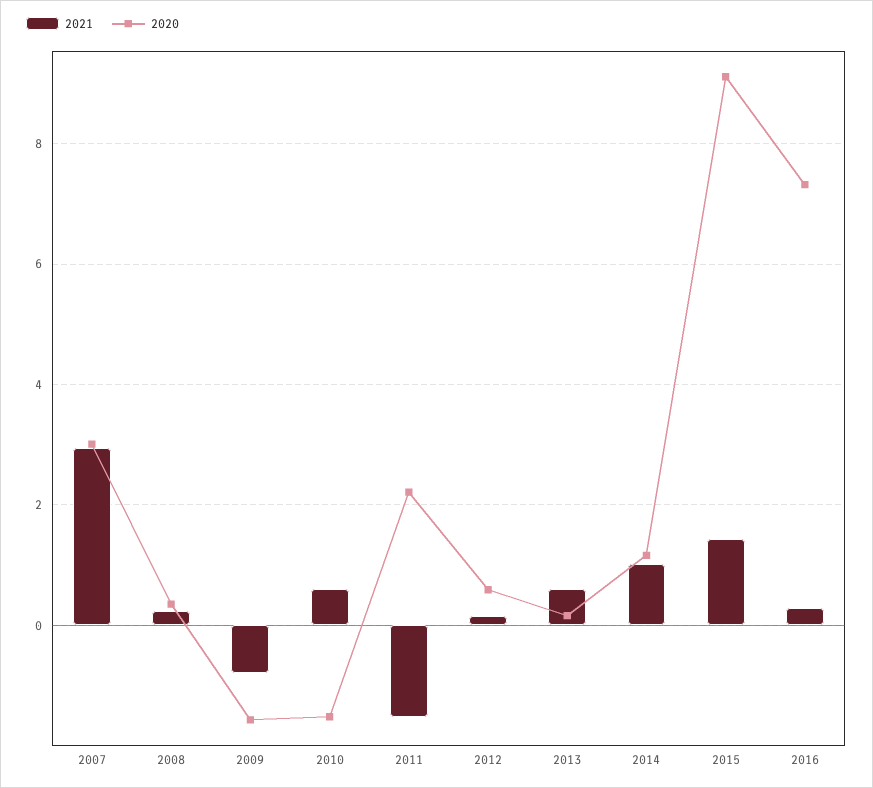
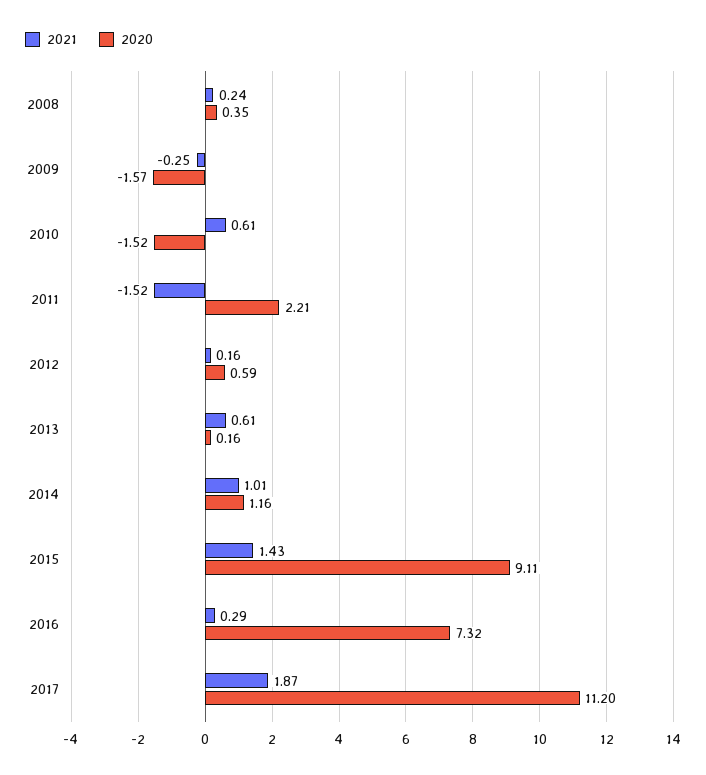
2021, 2007: 3 -> none
2020, 2007: 3 -> none
2021, 2009: -0.8 -> -0.25
2021, 2017: none -> 1.87
2020, 2017: none -> 11.2

